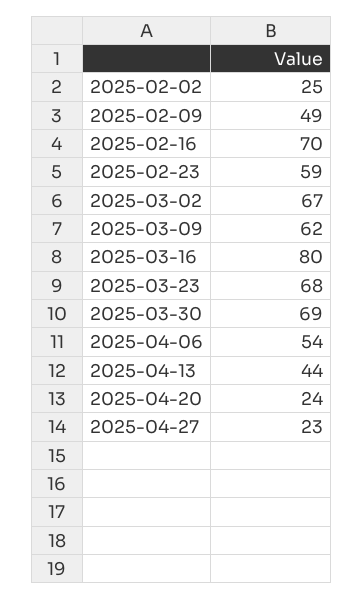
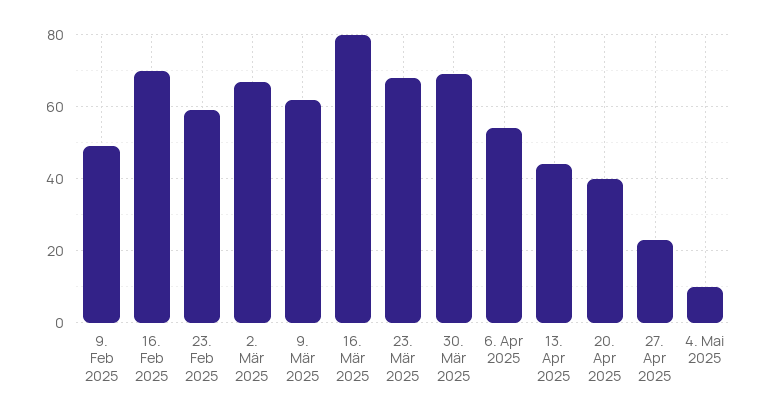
2025-02-02: 25 -> none
2025-04-20: 24 -> 40
4. Mai 2025: none -> 10

